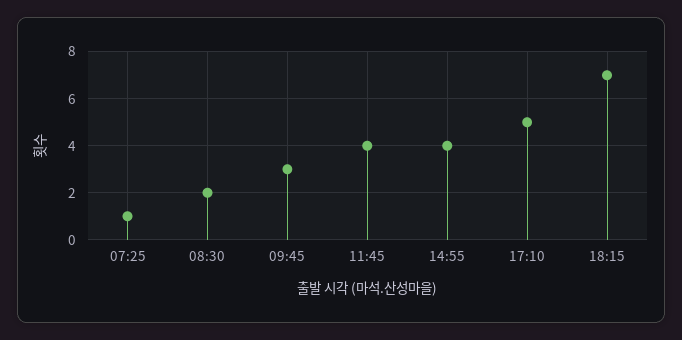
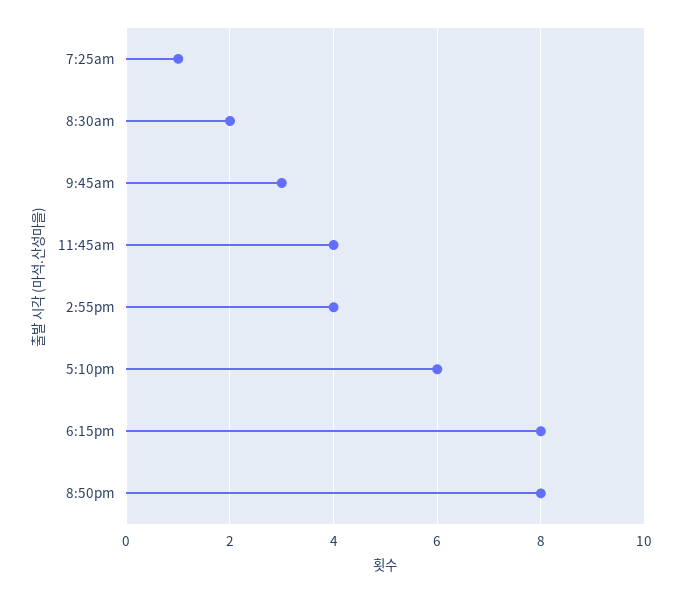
17:10: 5 -> 6
18:15: 7 -> 8
8:50pm: none -> 8

